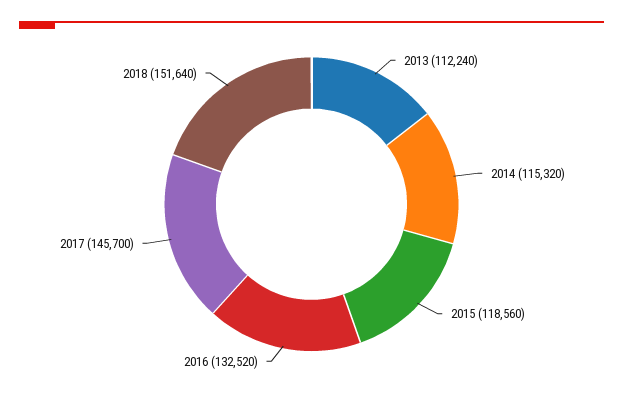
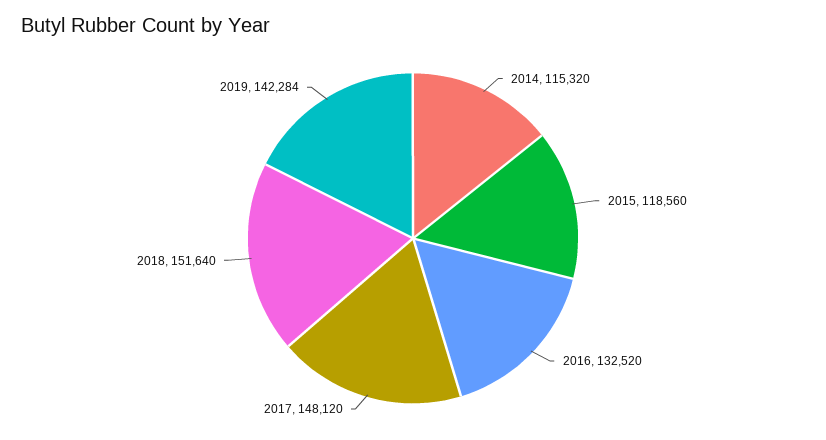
2013: 112240 -> none
2017: 145700 -> 148120
2019: none -> 142284

